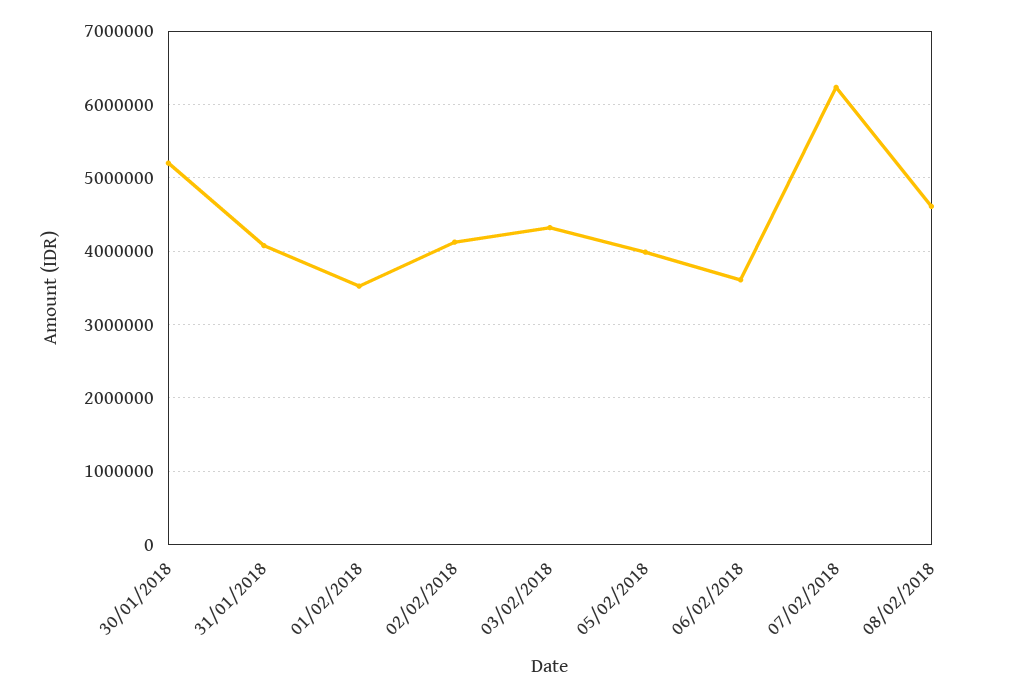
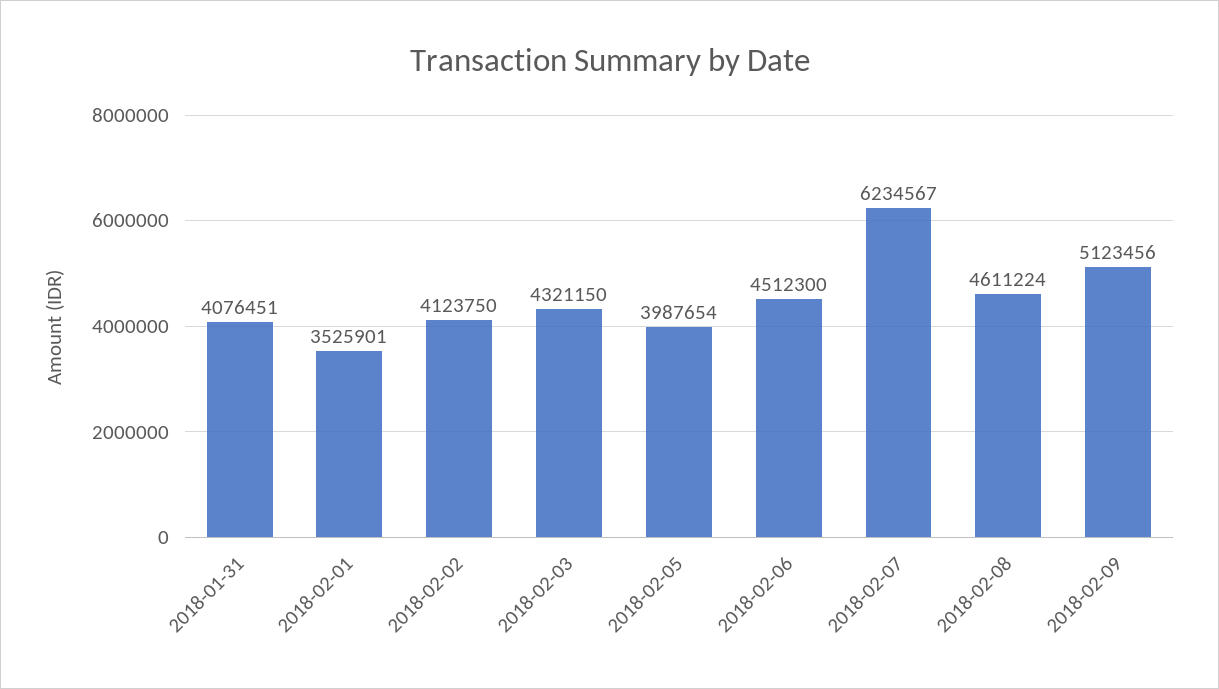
30/01/2018: 5200000 -> none
06/02/2018: 3600000 -> 4512300
2018-02-09: none -> 5123456

